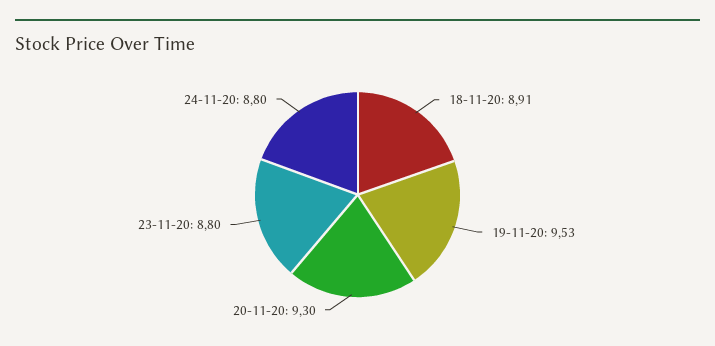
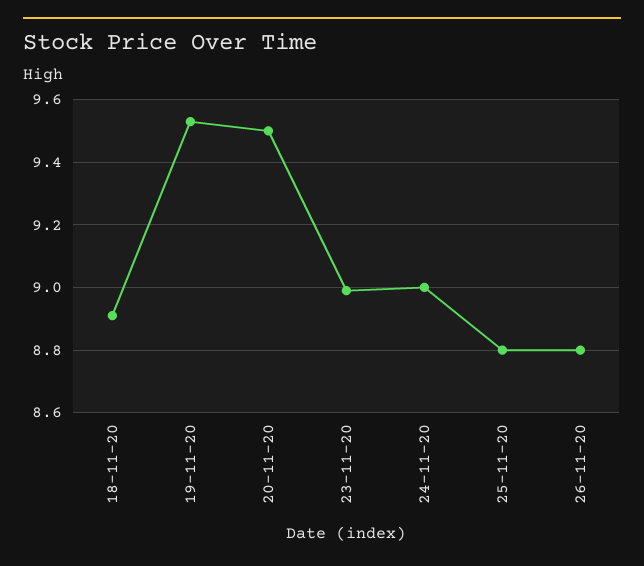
20-11-20: 9.3 -> 9.5
23-11-20: 8.8 -> 9
24-11-20: 8.8 -> 9
25-11-20: none -> 8.8
26-11-20: none -> 8.8

